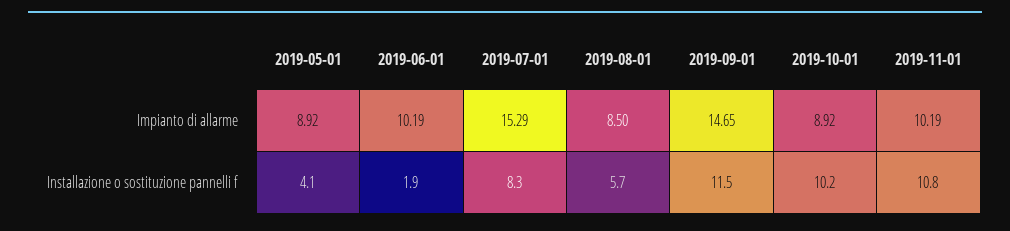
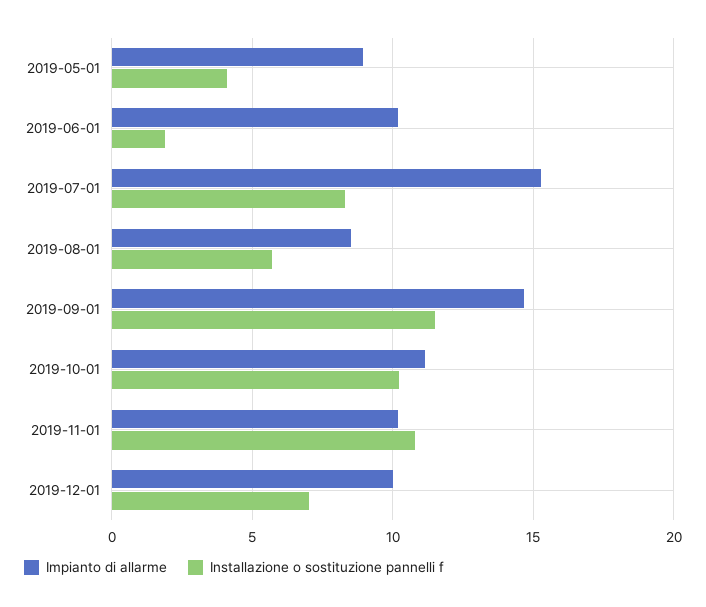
Impianto di allarme, 2019-10-01: 8.92 -> 11
Impianto di allarme, 2019-12-01: none -> 10
Installazione o sostituzione pannelli f, 2019-12-01: none -> 7

